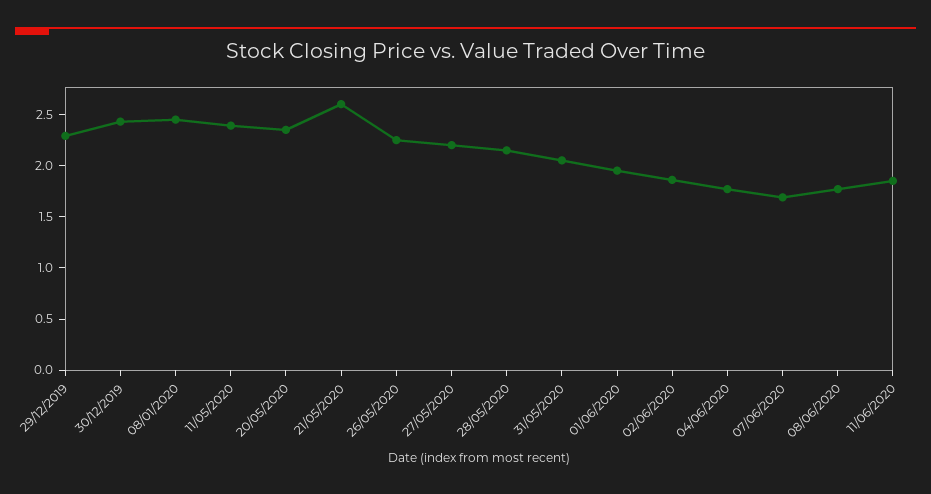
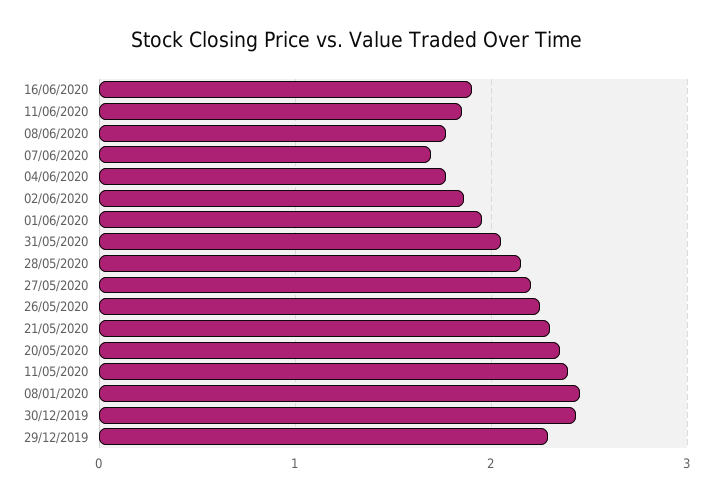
21/05/2020: 2.6 -> 2.3
16/06/2020: none -> 1.9

